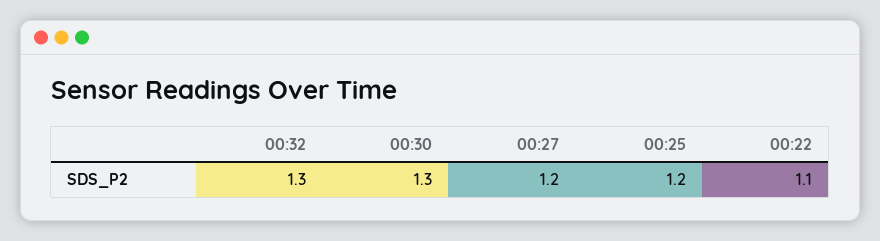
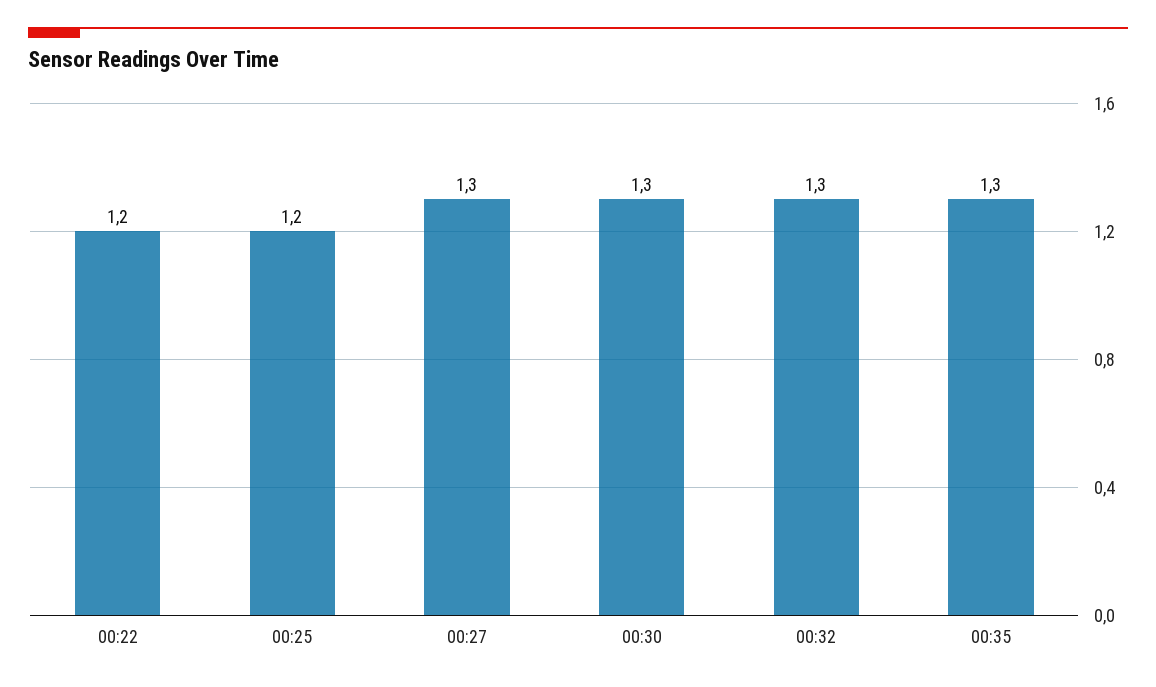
00:27: 1.2 -> 1.3
00:22: 1.1 -> 1.2
00:35: none -> 1.3

